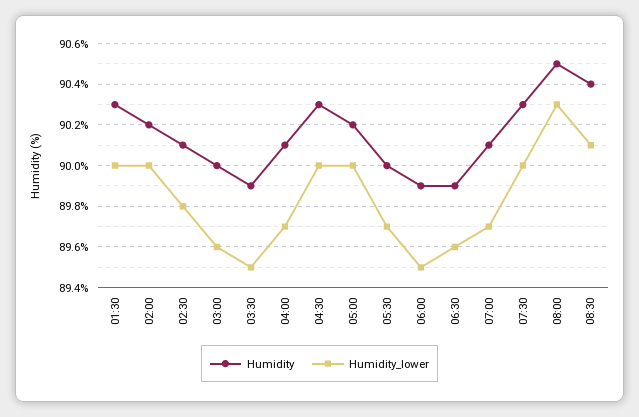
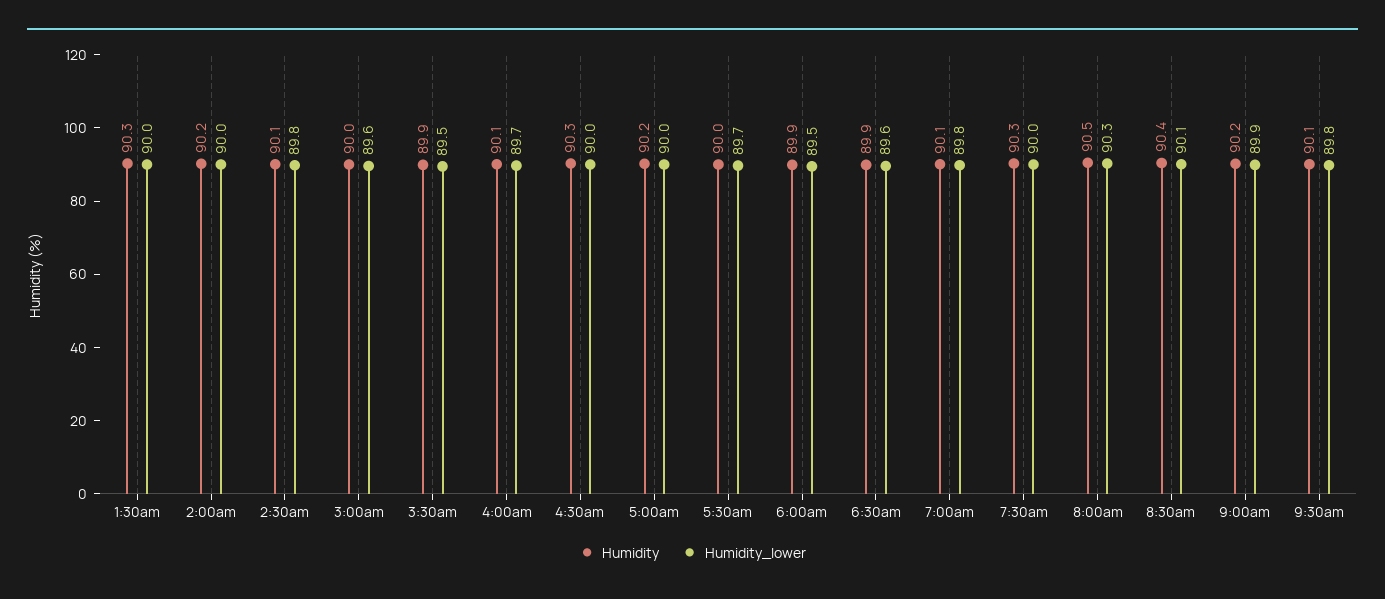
Humidity_lower, 07:00: 89.7 -> 89.8
Humidity, 9:00am: none -> 90.2
Humidity_lower, 9:00am: none -> 89.9
Humidity, 9:30am: none -> 90.1
Humidity_lower, 9:30am: none -> 89.8

